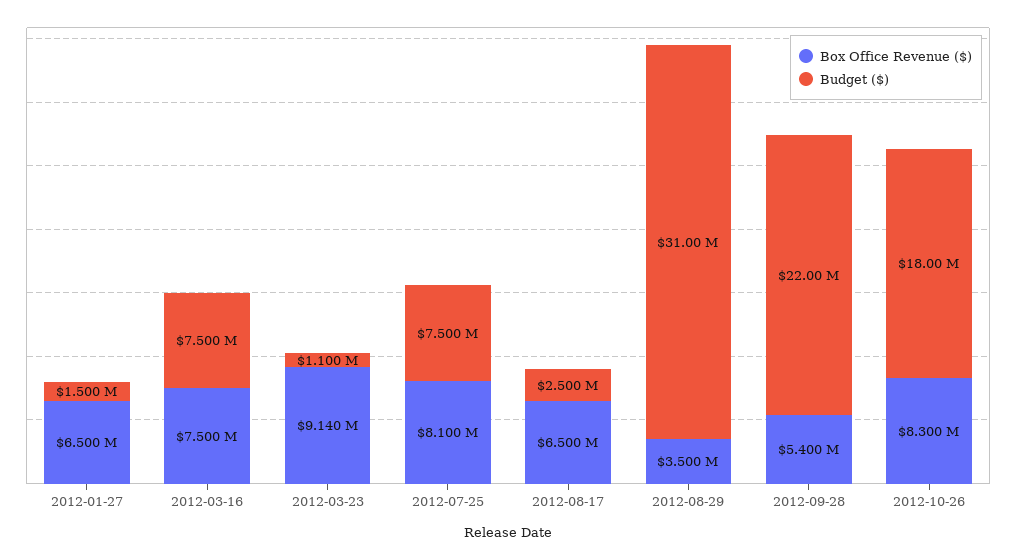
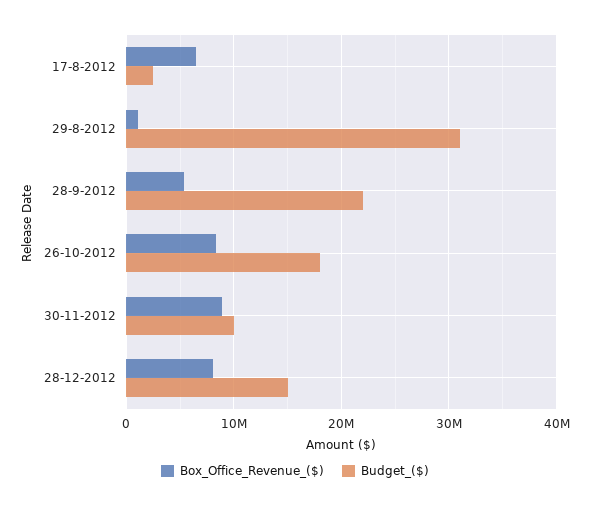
Box Office Revenue ($), 2012-01-27: 6500000 -> none
Budget ($), 2012-01-27: 1500000 -> none
Box Office Revenue ($), 2012-03-16: 7500000 -> none
Budget ($), 2012-03-16: 7500000 -> none
Box Office Revenue ($), 2012-03-23: 9140000 -> none
Budget ($), 2012-03-23: 1100000 -> none
Box Office Revenue ($), 2012-07-25: 8100000 -> none
Budget ($), 2012-07-25: 7500000 -> none
Box Office Revenue ($), 2012-08-29: 3500000 -> 1000000
Box Office Revenue ($), 30-11-2012: none -> 9000000
Budget ($), 30-11-2012: none -> 10000000
Box Office Revenue ($), 28-12-2012: none -> 8000000
Budget ($), 28-12-2012: none -> 15000000

